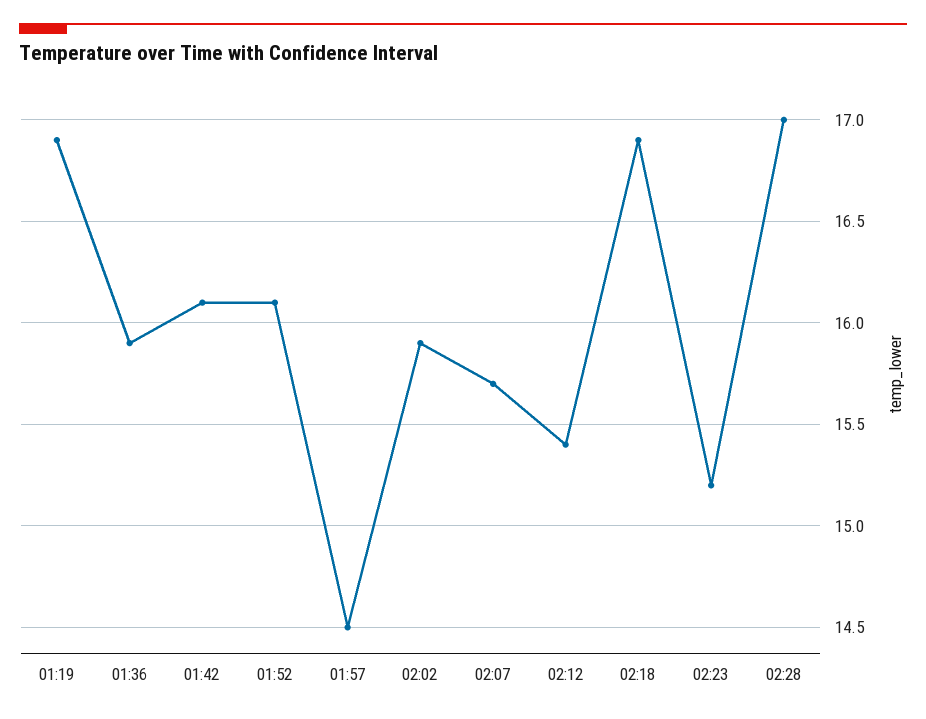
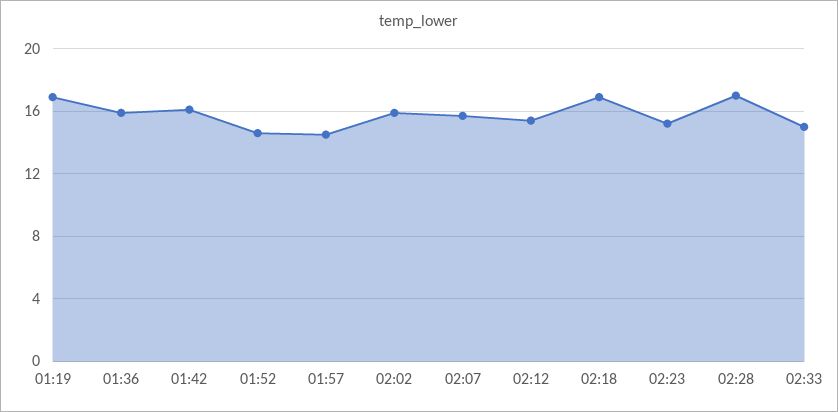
01:52: 16.1 -> 14.5
02:33: none -> 15

